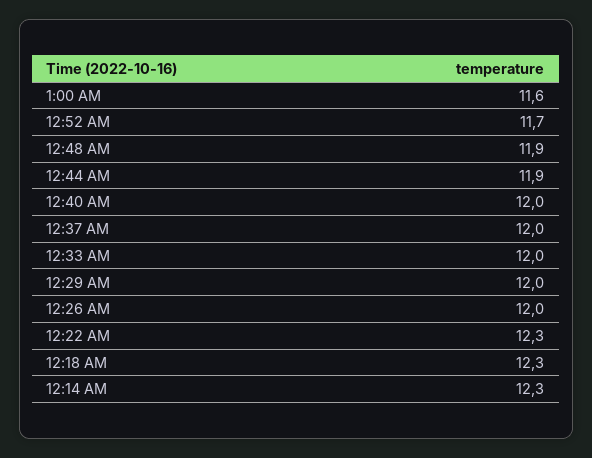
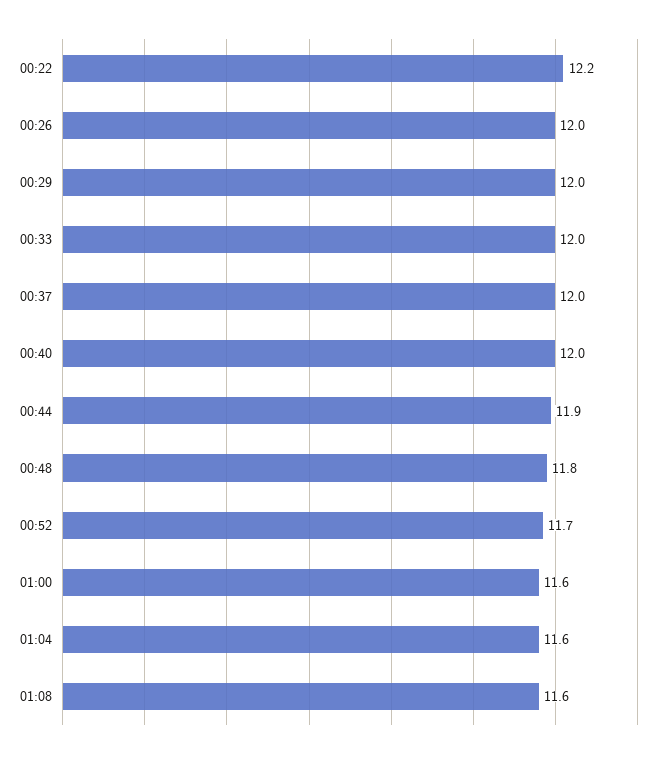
12:48 AM: 11.9 -> 11.8
12:22 AM: 12.3 -> 12.2
12:18 AM: 12.3 -> none
12:14 AM: 12.3 -> none
01:04: none -> 11.6
01:08: none -> 11.6

